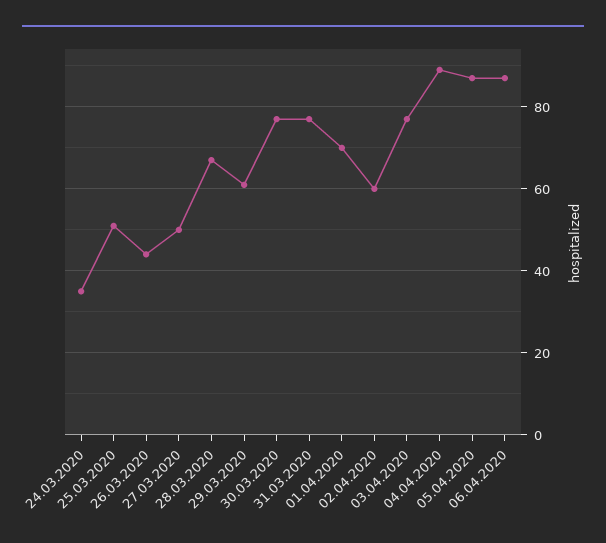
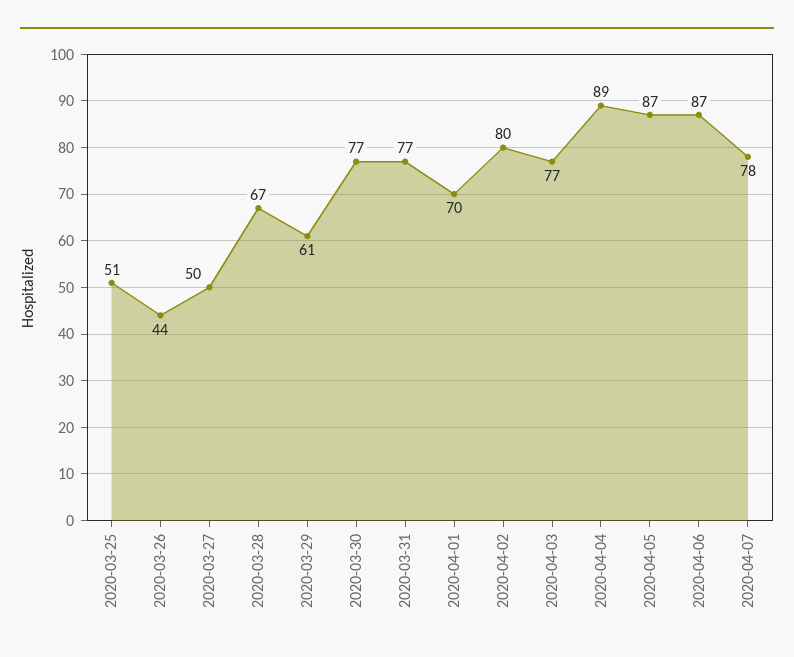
24.03.2020: 35 -> none
02.04.2020: 60 -> 80
2020-04-07: none -> 78

